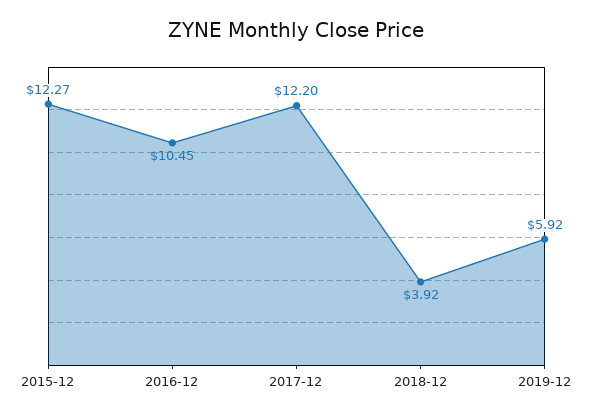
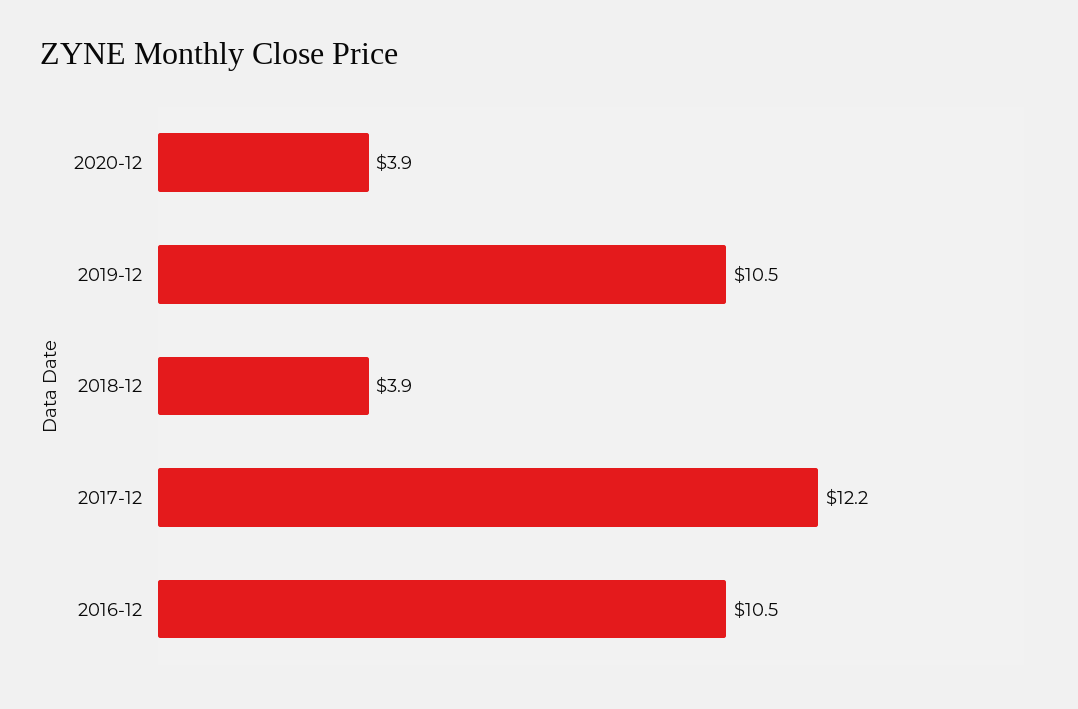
2015-12: 12.27 -> none
2019-12: 5.92 -> 10.5
2020-12: none -> 3.9

